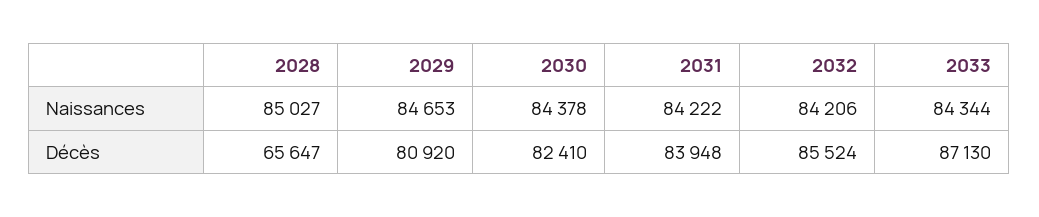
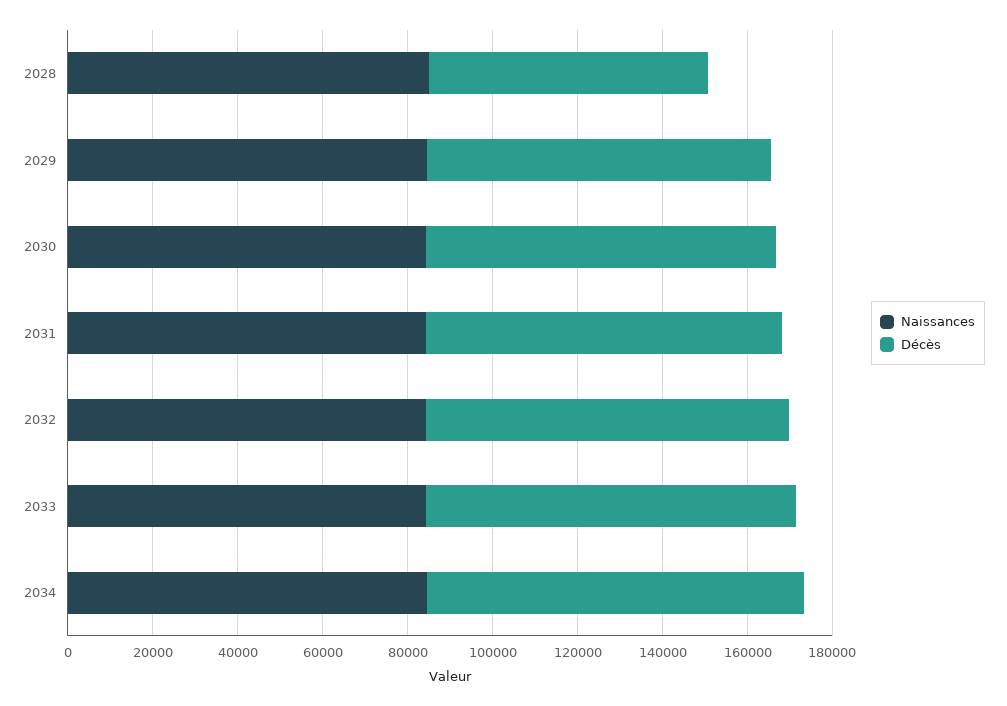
Naissances, 2034: none -> 85000
Décès, 2034: none -> 90000

